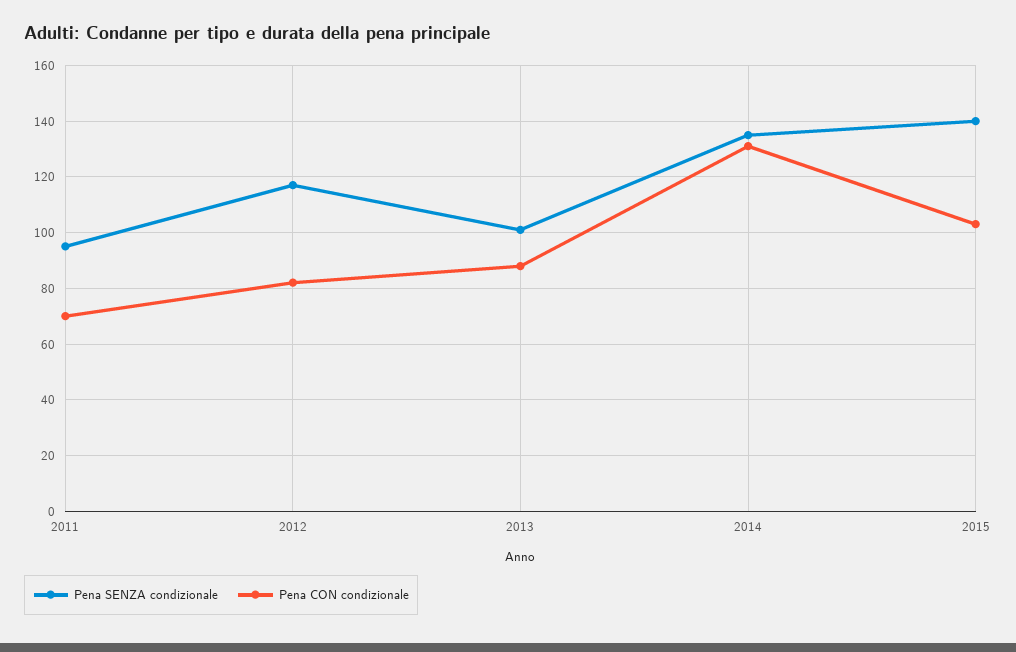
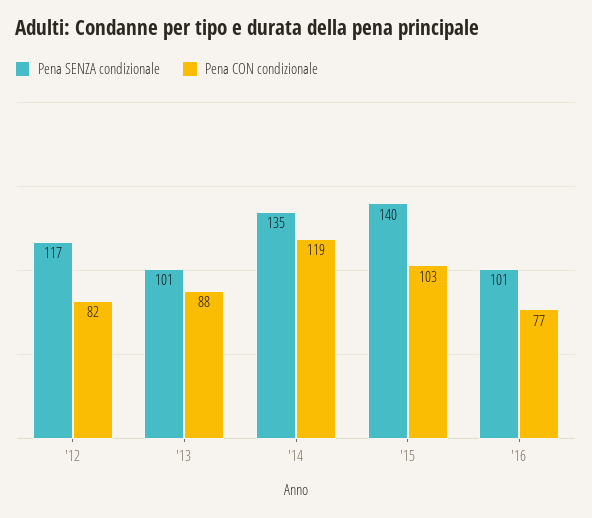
Pena SENZA condizionale, 2011: 95 -> none
Pena CON condizionale, 2011: 70 -> none
Pena CON condizionale, 2014: 130 -> 119
Pena SENZA condizionale, '16: none -> 101
Pena CON condizionale, '16: none -> 77

